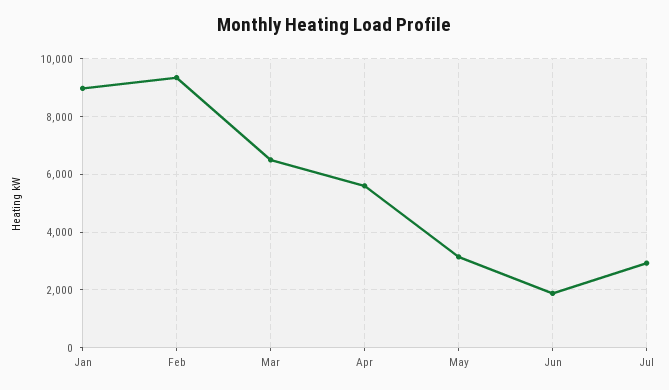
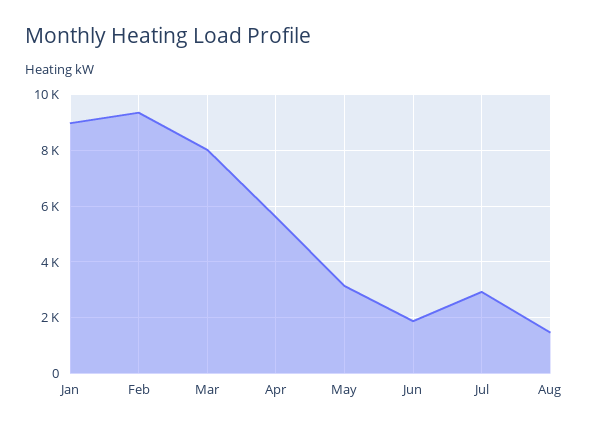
Mar: 6500 -> 8000
Aug: none -> 1500

